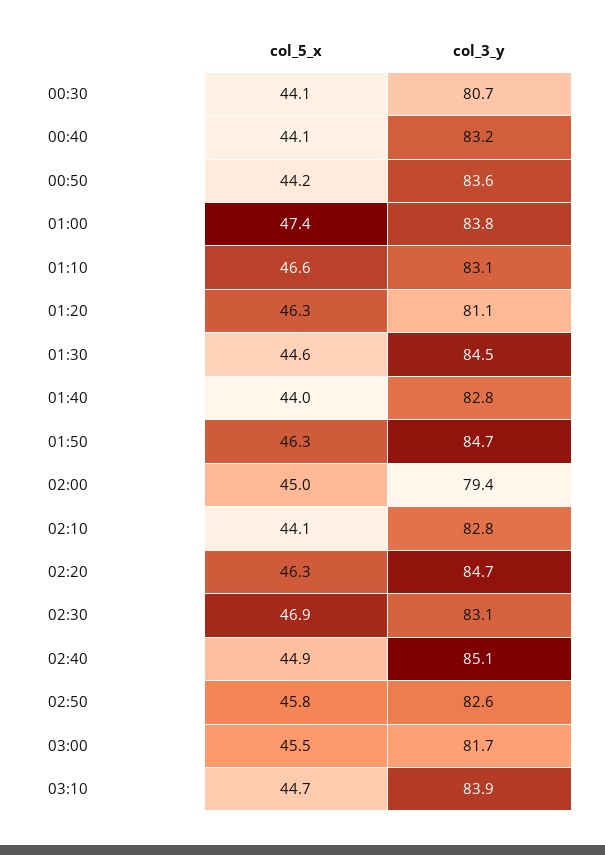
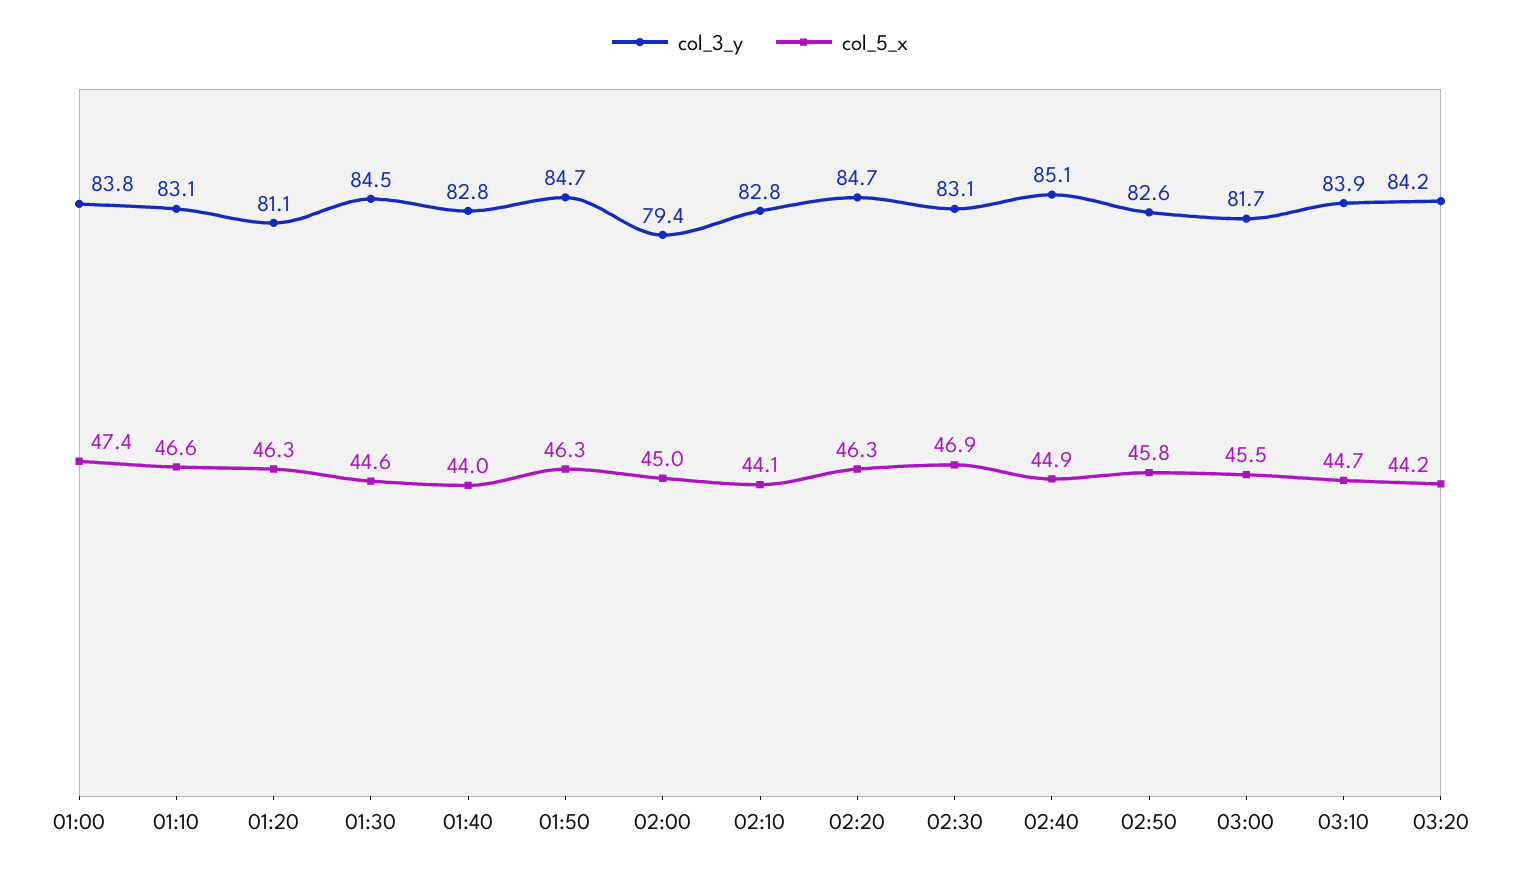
col_5_x, 00:30: 44.1 -> none
col_3_y, 00:30: 80.7 -> none
col_5_x, 00:40: 44.1 -> none
col_3_y, 00:40: 83.2 -> none
col_5_x, 00:50: 44.2 -> none
col_3_y, 00:50: 83.6 -> none
col_3_y, 03:20: none -> 84.2
col_5_x, 03:20: none -> 44.2

